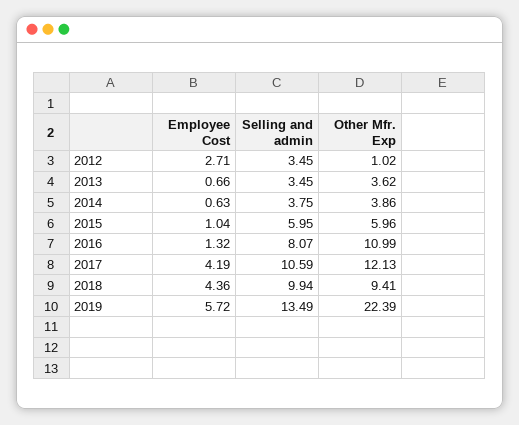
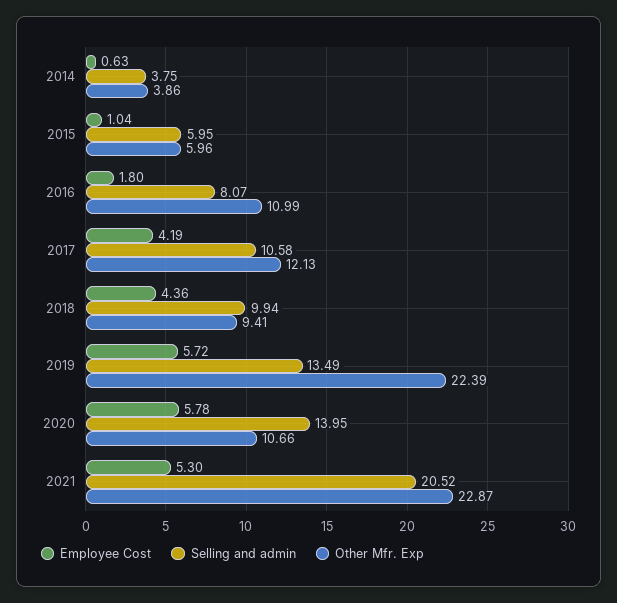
Employee Cost, 2012: 2.71 -> none
Selling and admin, 2012: 3.45 -> none
Other Mfr. Exp, 2012: 1.02 -> none
Employee Cost, 2013: 0.66 -> none
Selling and admin, 2013: 3.45 -> none
Other Mfr. Exp, 2013: 3.62 -> none
Employee Cost, 2016: 1.32 -> 1.8
Selling and admin, 2017: 10.59 -> 10.58
Employee Cost, 2020: none -> 5.78
Selling and admin, 2020: none -> 13.95
Other Mfr. Exp, 2020: none -> 10.66
Employee Cost, 2021: none -> 5.3
Selling and admin, 2021: none -> 20.52
Other Mfr. Exp, 2021: none -> 22.87

